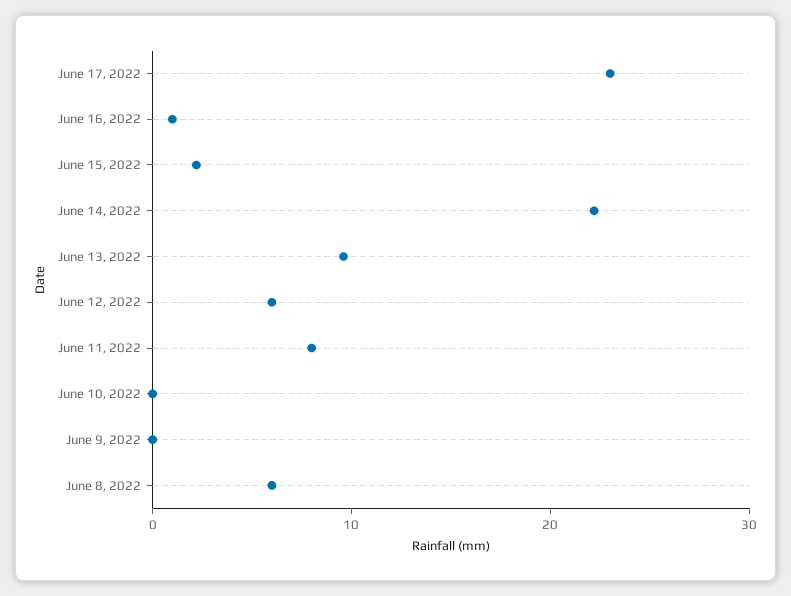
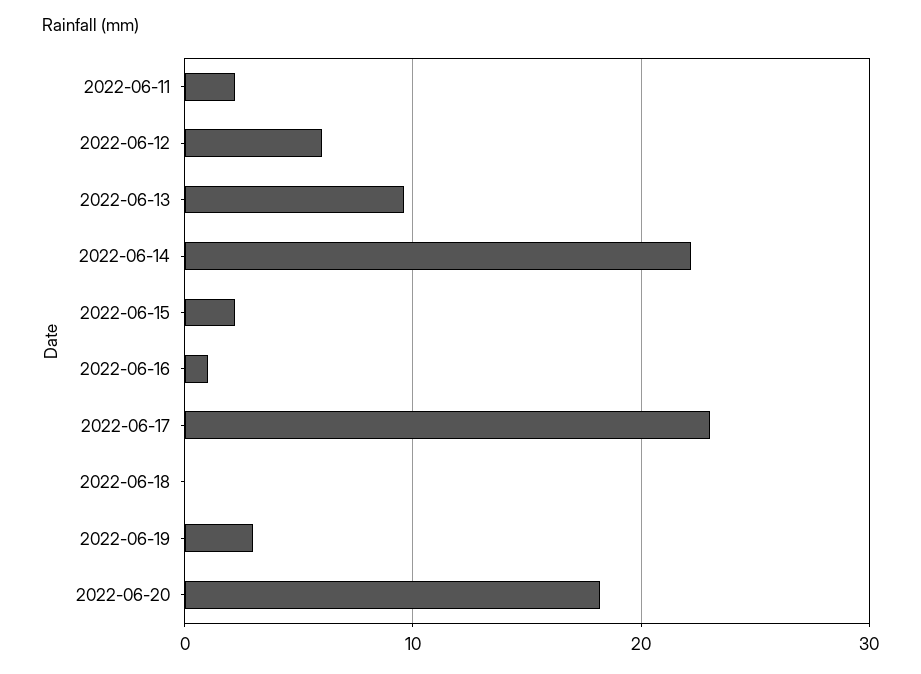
June 11, 2022: 8 -> 2
June 10, 2022: 0 -> none
June 9, 2022: 0 -> none
June 8, 2022: 6 -> none
2022-06-18: none -> 0
2022-06-19: none -> 3
2022-06-20: none -> 18

